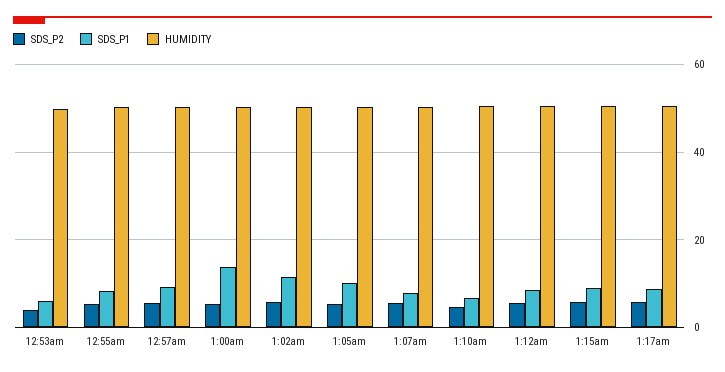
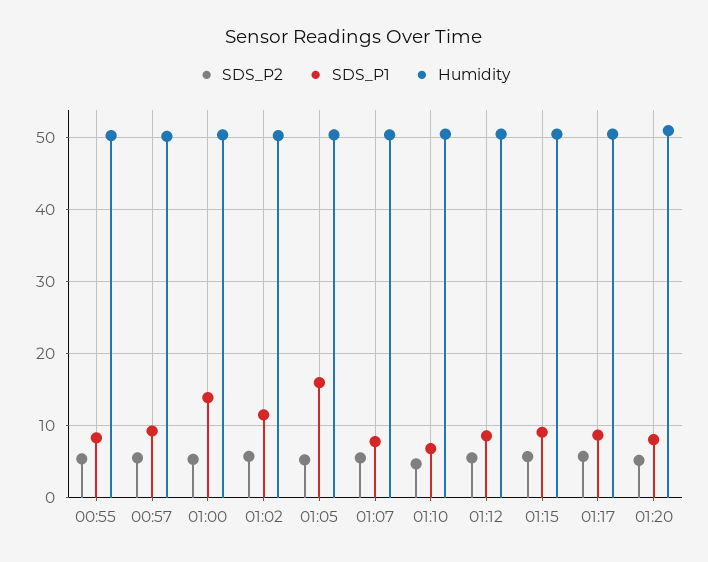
SDS_P2, 12:53am: 4 -> none
SDS_P1, 12:53am: 6 -> none
HUMIDITY, 12:53am: 50 -> none
SDS_P1, 1:05am: 10 -> 16
SDS_P2, 01:20: none -> 5
SDS_P1, 01:20: none -> 8
HUMIDITY, 01:20: none -> 51

